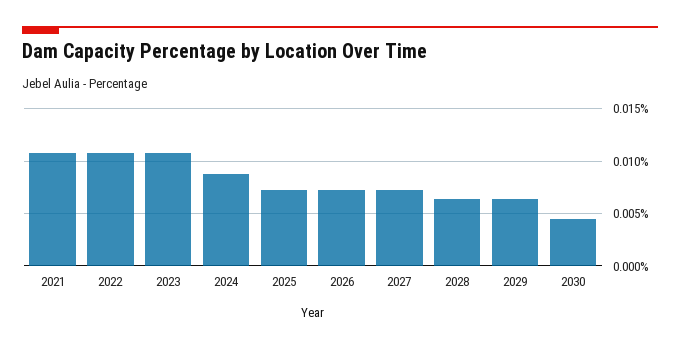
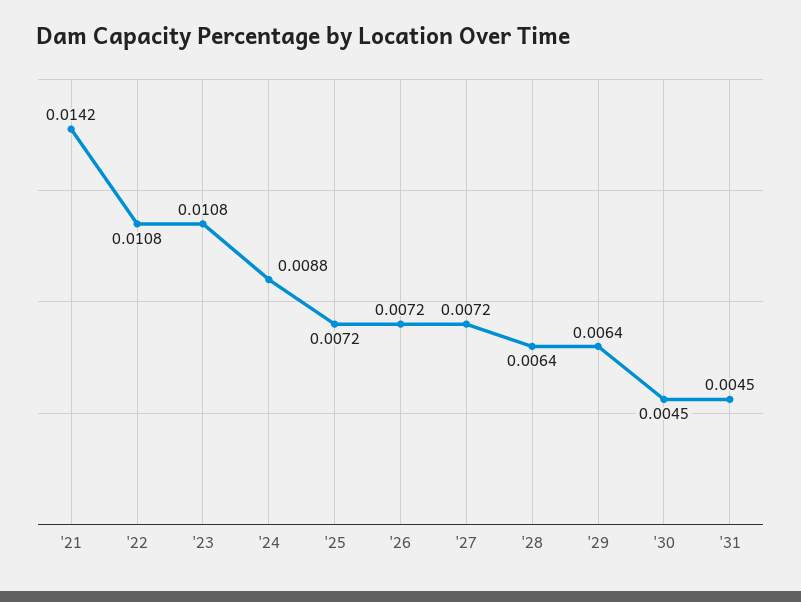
2021: 0.011 -> 0.0142
'31: none -> 0.0045

